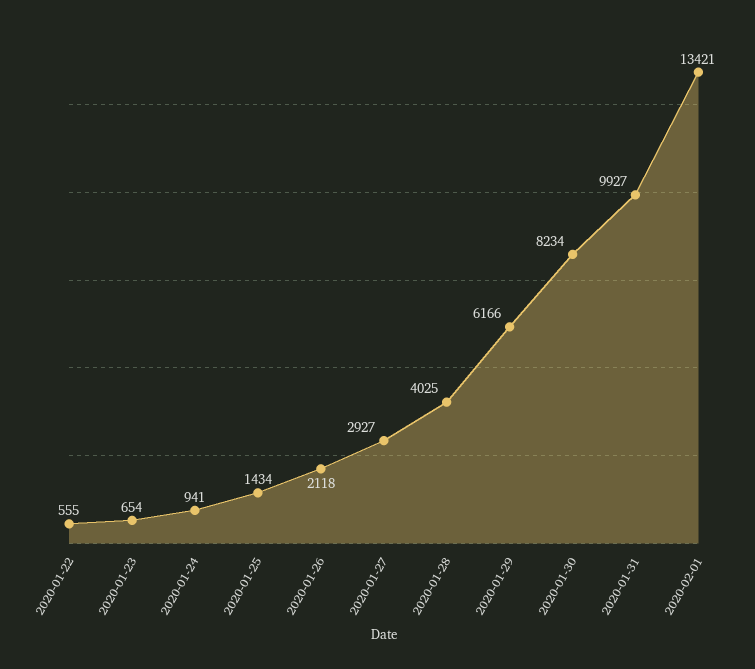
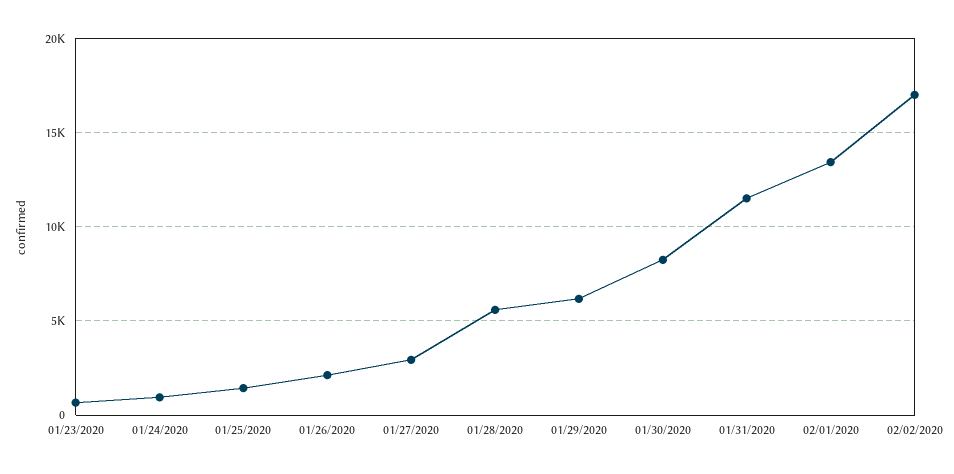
2020-01-22: 555 -> none
2020-01-28: 4025 -> 5500
2020-01-31: 9927 -> 11500
02/02/2020: none -> 17000

